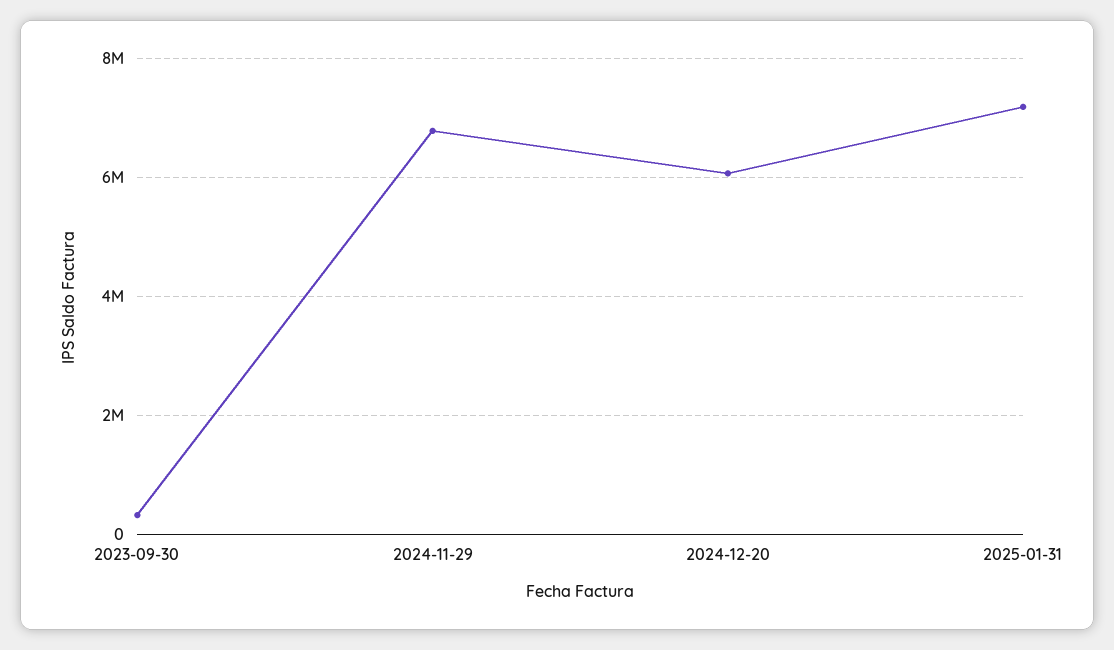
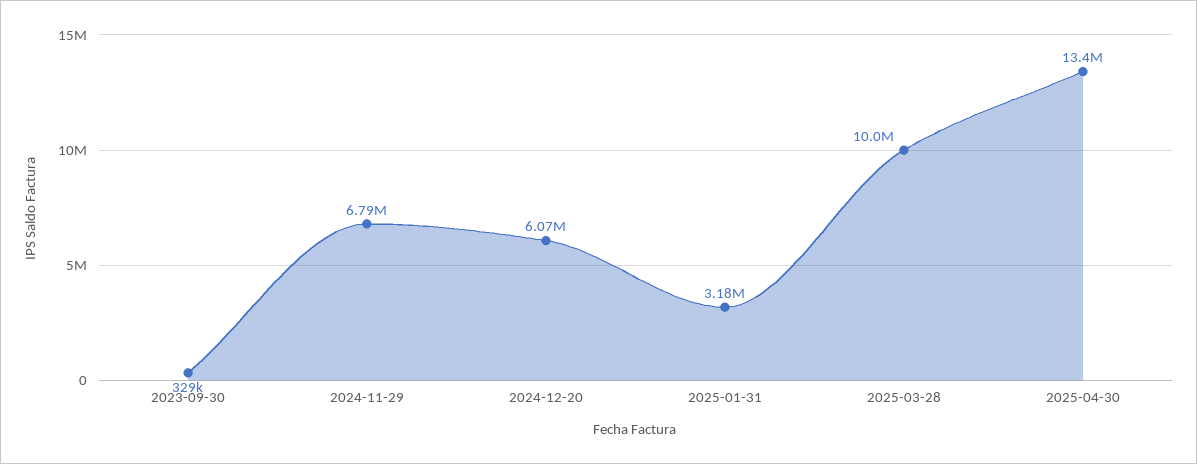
2025-01-31: 7200000 -> 3180000
2025-03-28: none -> 10000000
2025-04-30: none -> 13400000

